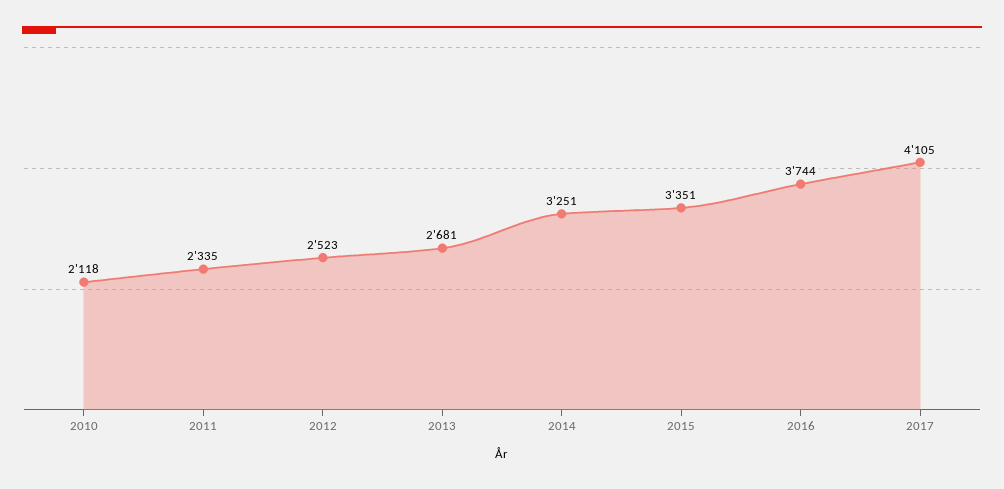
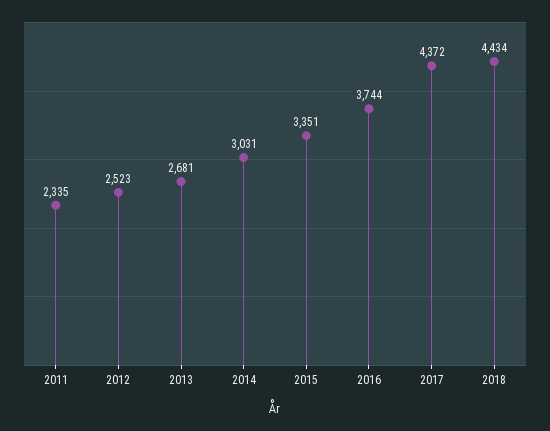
2010: 2118 -> none
2014: 3251 -> 3031
2017: 4105 -> 4372
2018: none -> 4434

